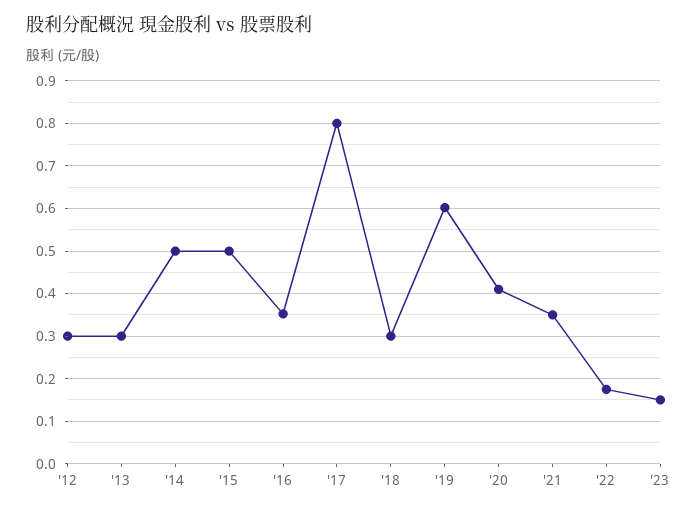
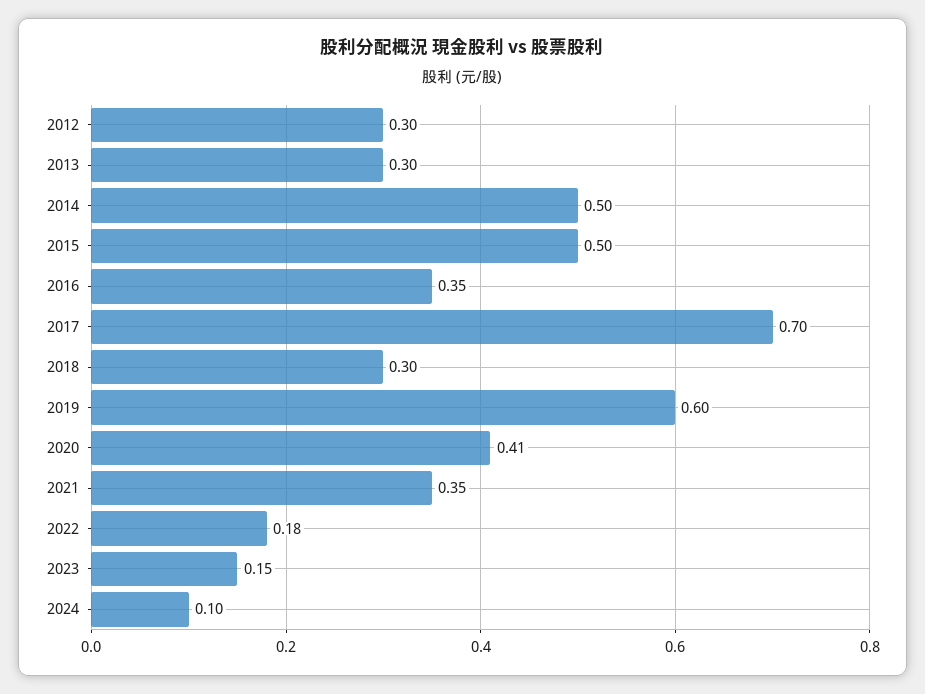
'17: 0.8 -> 0.7
2024: none -> 0.1

